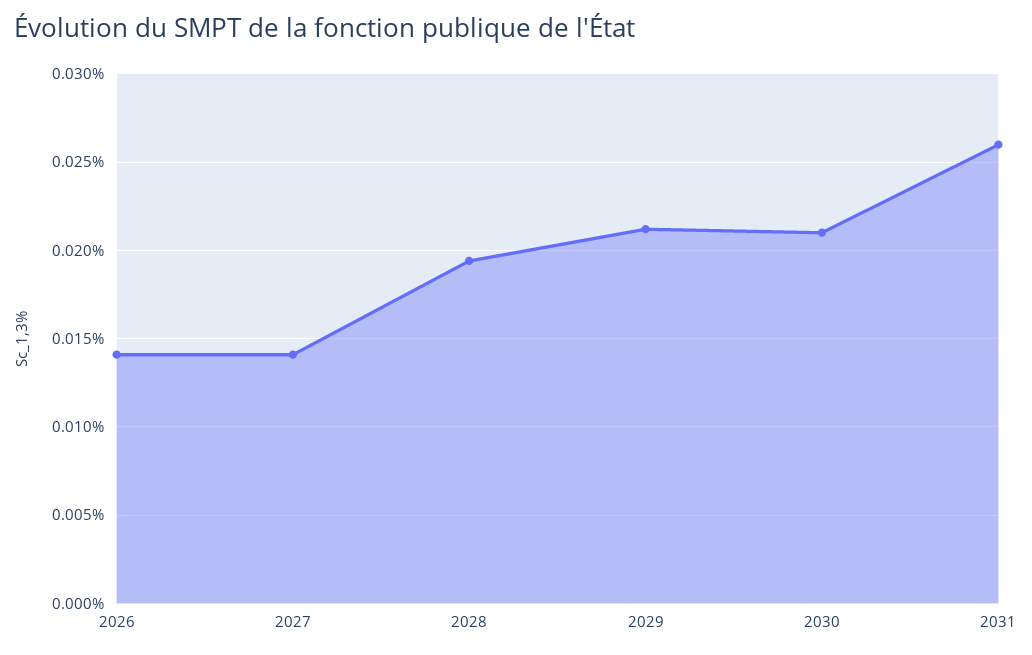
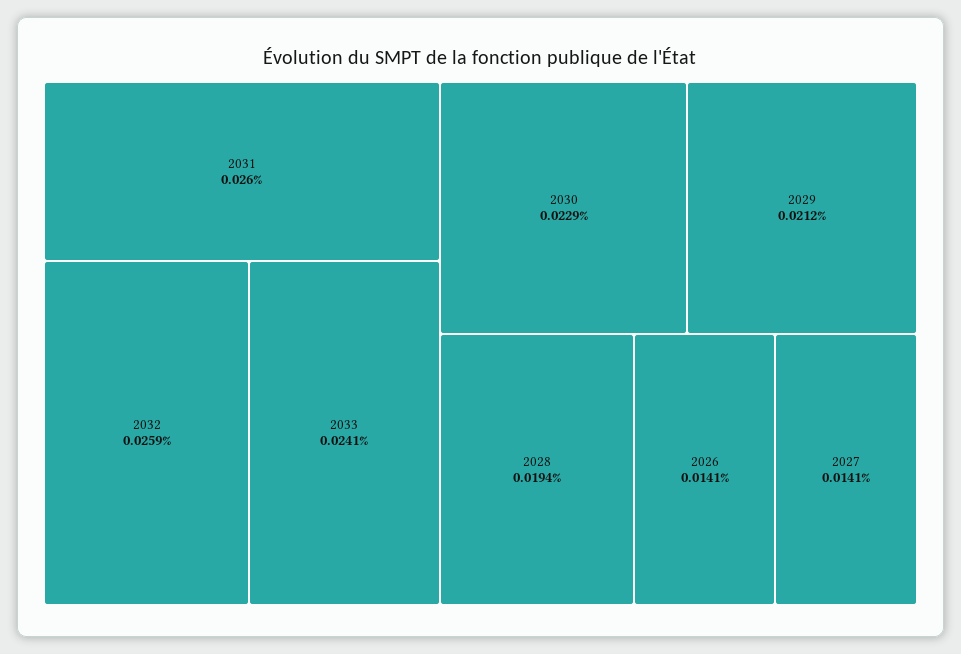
2030: 0.021 -> 0.0229
2032: none -> 0.0259
2033: none -> 0.0241

